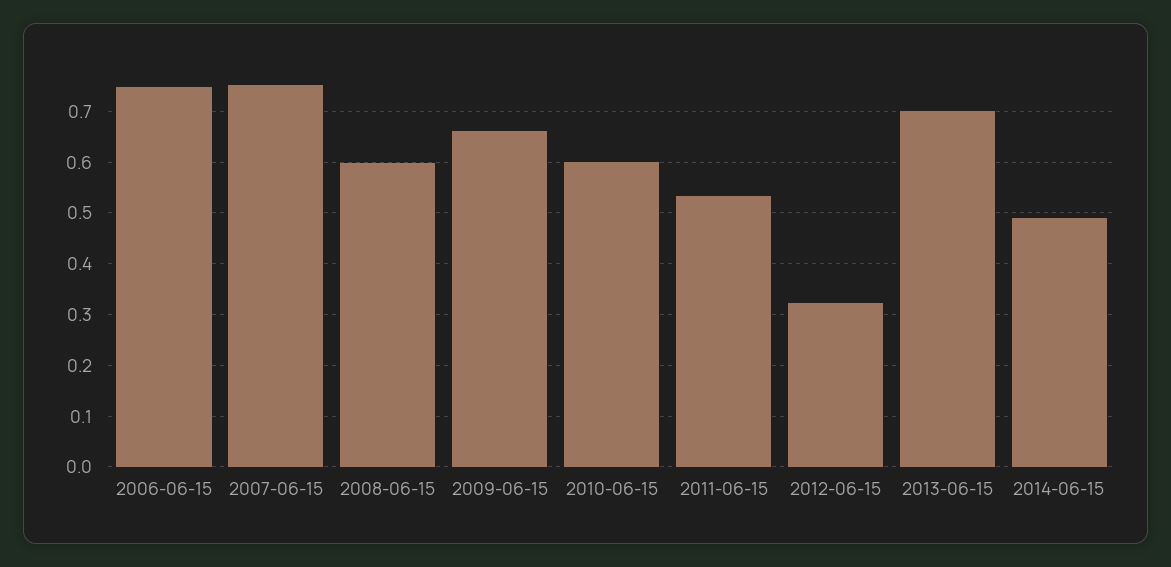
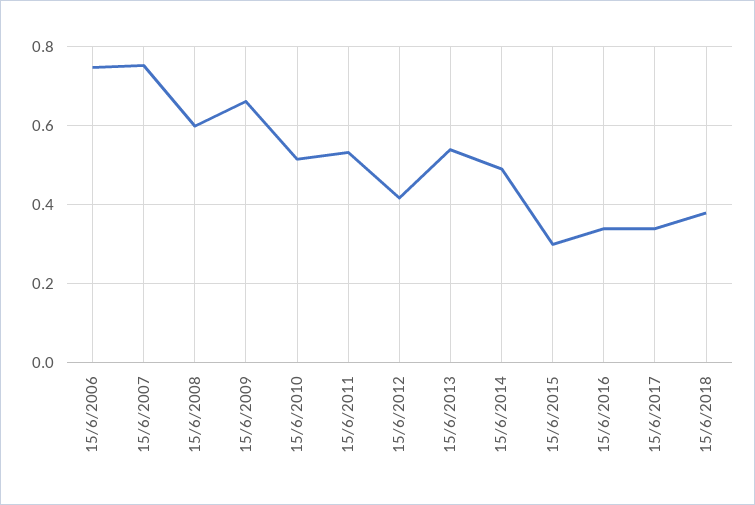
2010-06-15: 0.6 -> 0.52
2012-06-15: 0.32 -> 0.42
2013-06-15: 0.7 -> 0.54
15/6/2015: none -> 0.3
15/6/2016: none -> 0.34
15/6/2017: none -> 0.34
15/6/2018: none -> 0.38

